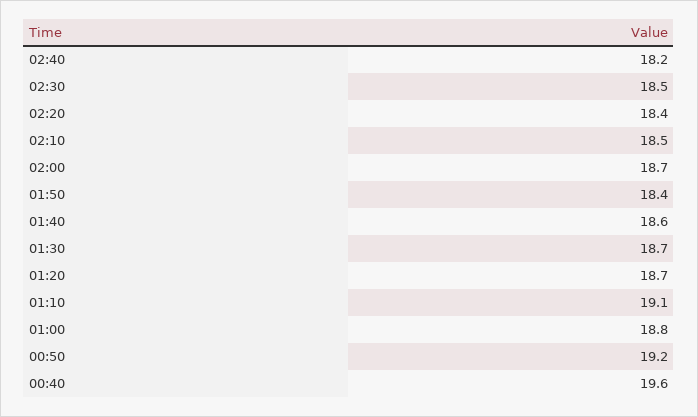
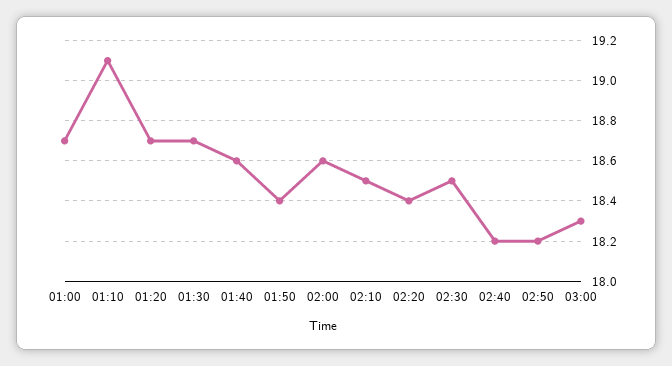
02:00: 18.7 -> 18.6
01:00: 18.8 -> 18.7
00:50: 19.2 -> none
00:40: 19.6 -> none
02:50: none -> 18.2
03:00: none -> 18.3

